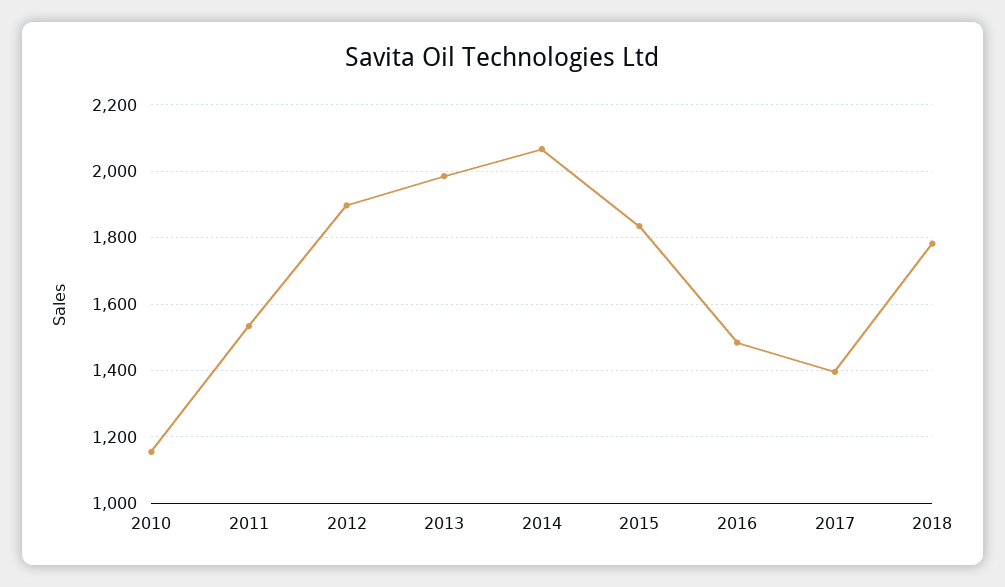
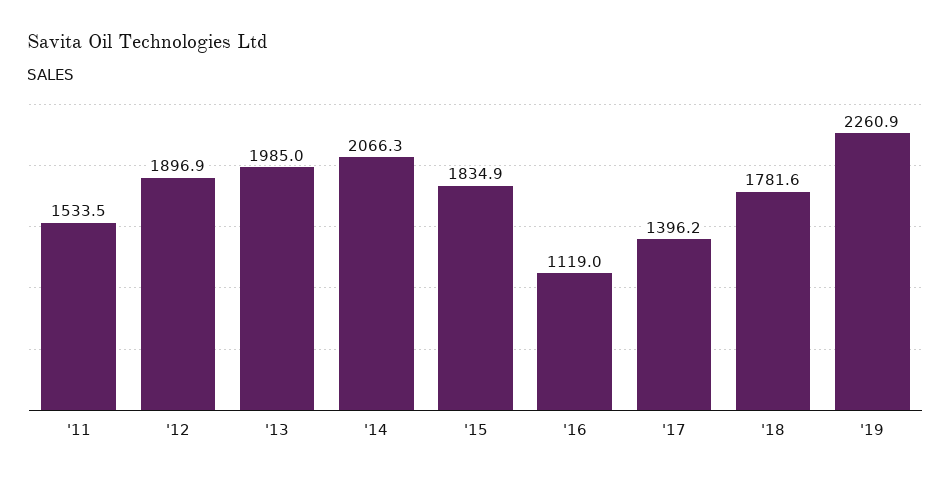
2010: 1160 -> none
2016: 1480 -> 1119
'19: none -> 2260.9

